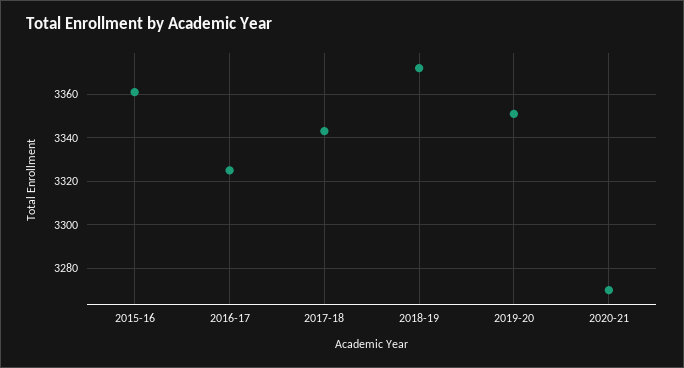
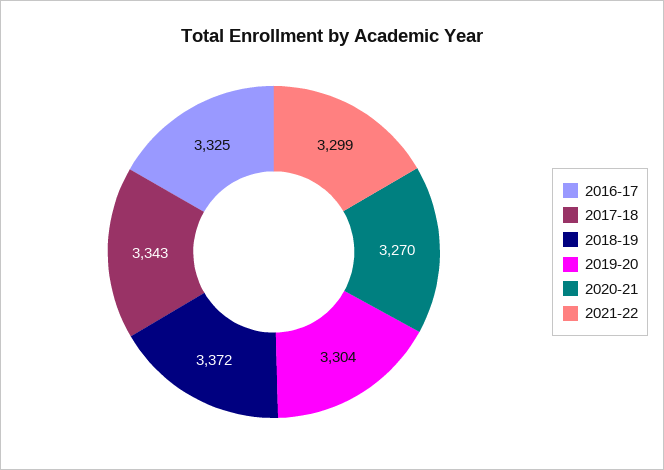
2015-16: 3360 -> none
2019-20: 3350 -> 3304
2021-22: none -> 3299

